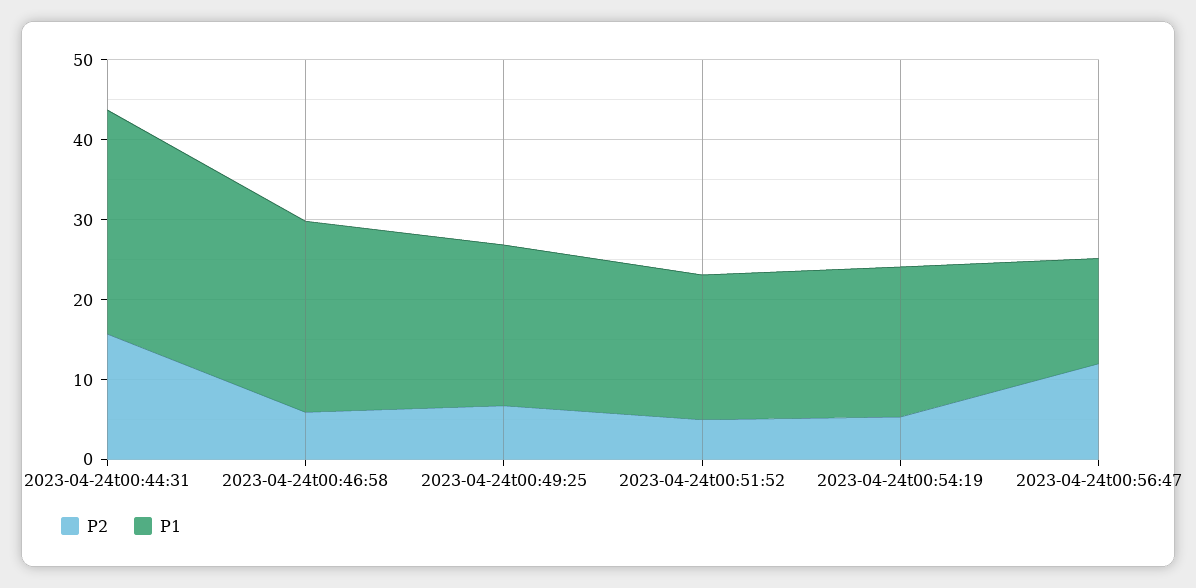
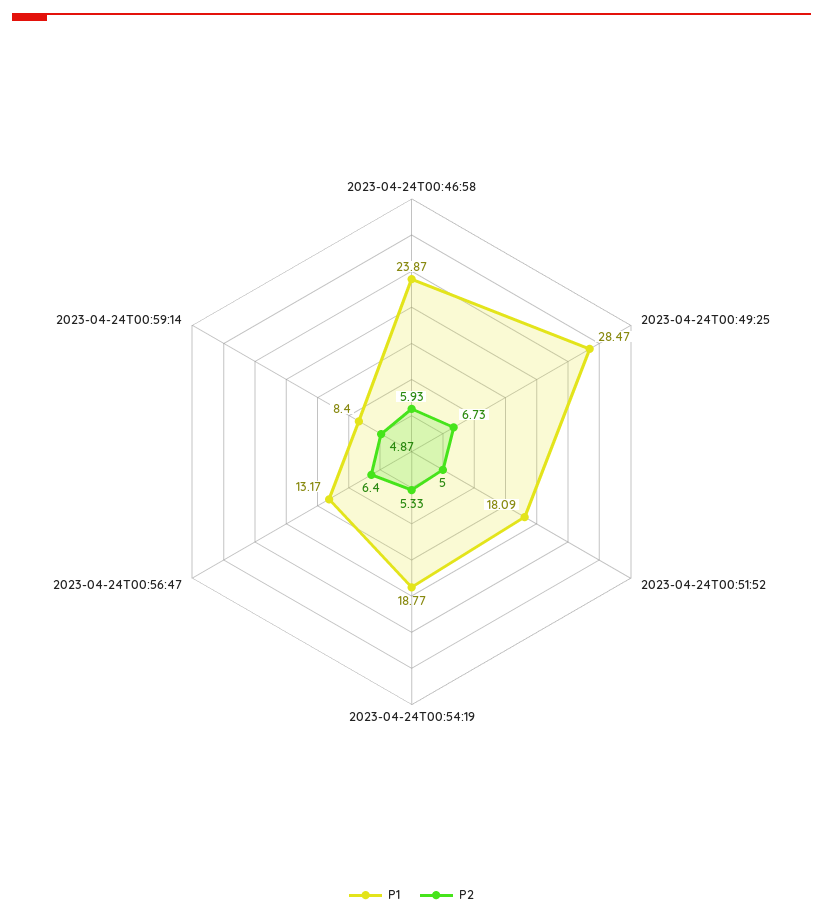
P2, 2023-04-24t00:44:31: 16 -> none
P1, 2023-04-24t00:44:31: 28 -> none
P1, 2023-04-24t00:49:25: 20 -> 28.47
P2, 2023-04-24t00:56:47: 12 -> 6.4
P1, 2023-04-24T00:59:14: none -> 8.4
P2, 2023-04-24T00:59:14: none -> 4.87

